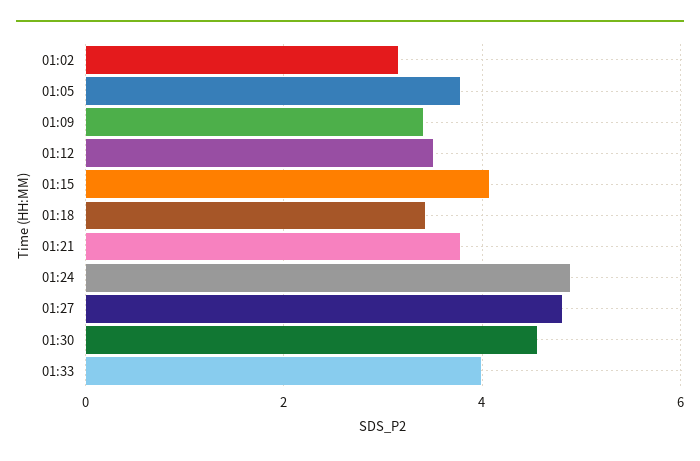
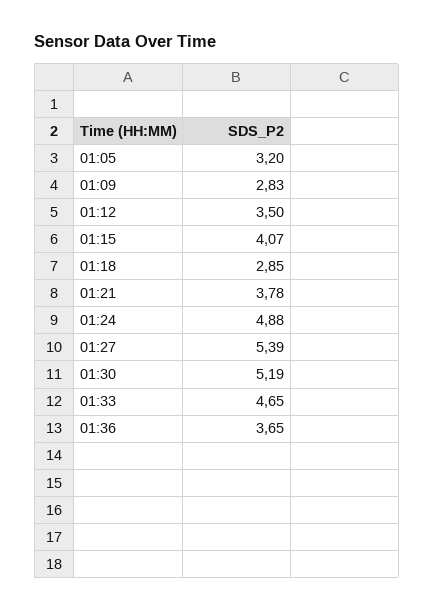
01:02: 3.2 -> none
01:05: 3.8 -> 3.2
01:09: 3.4 -> 2.83
01:18: 3.4 -> 2.85
01:27: 4.8 -> 5.39
01:30: 4.6 -> 5.19
01:33: 4 -> 4.65
01:36: none -> 3.65

